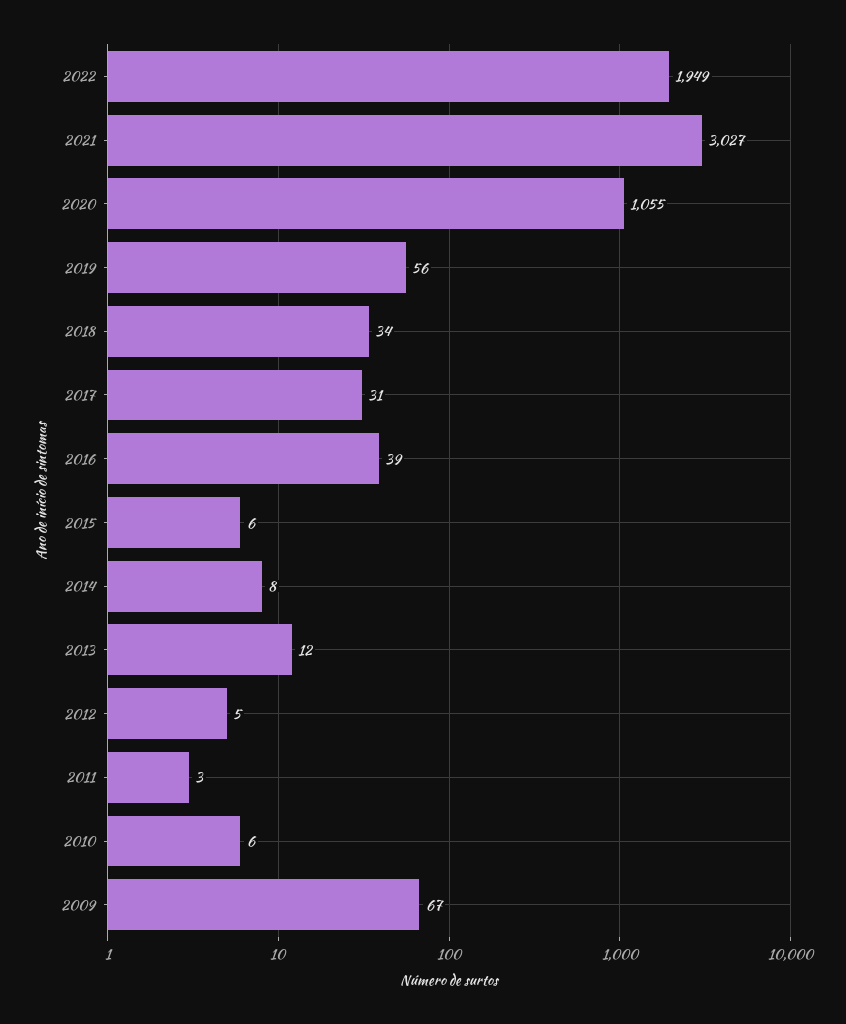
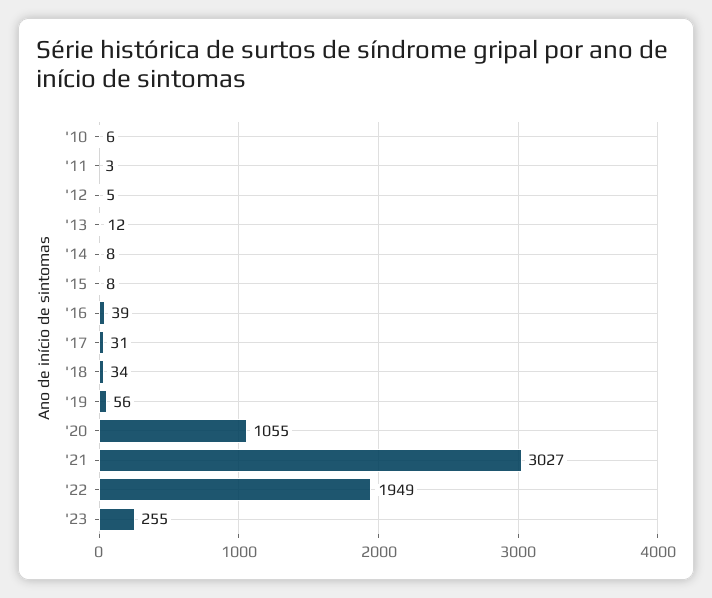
2015: 6 -> 8
2009: 67 -> none
'23: none -> 255

